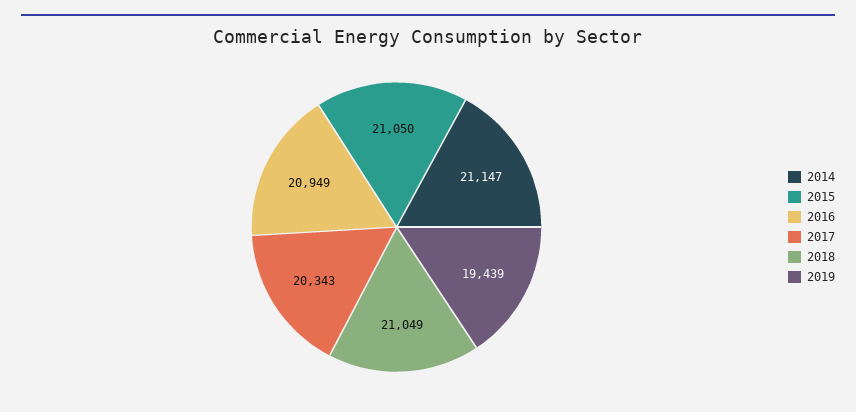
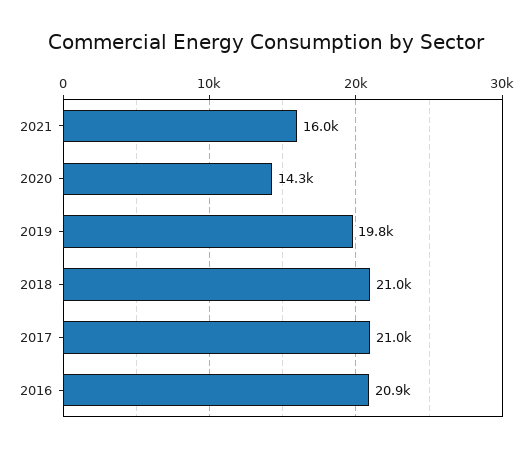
2014: 21147 -> none
2015: 21050 -> none
2017: 20343 -> 21000
2019: 19439 -> 19800
2021: none -> 16000
2020: none -> 14300

